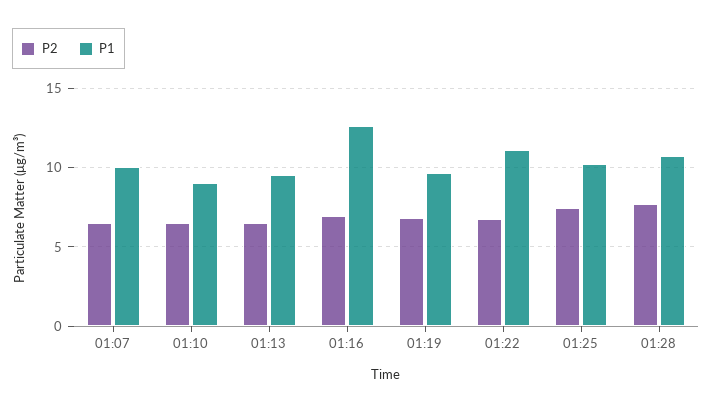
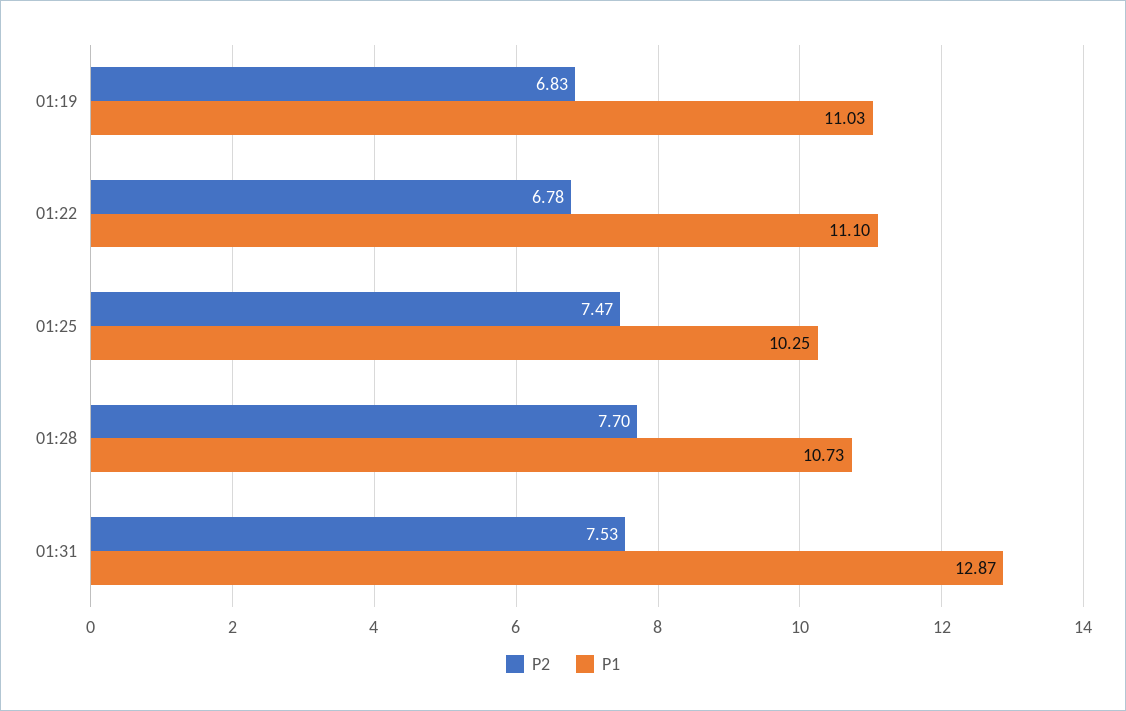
P2, 01:07: 6.5 -> none
P1, 01:07: 10 -> none
P2, 01:10: 6.5 -> none
P1, 01:10: 9 -> none
P2, 01:13: 6.5 -> none
P1, 01:13: 9.5 -> none
P2, 01:16: 7 -> none
P1, 01:16: 12.5 -> none
P1, 01:19: 9.5 -> 11.03
P2, 01:31: none -> 7.53
P1, 01:31: none -> 12.87

